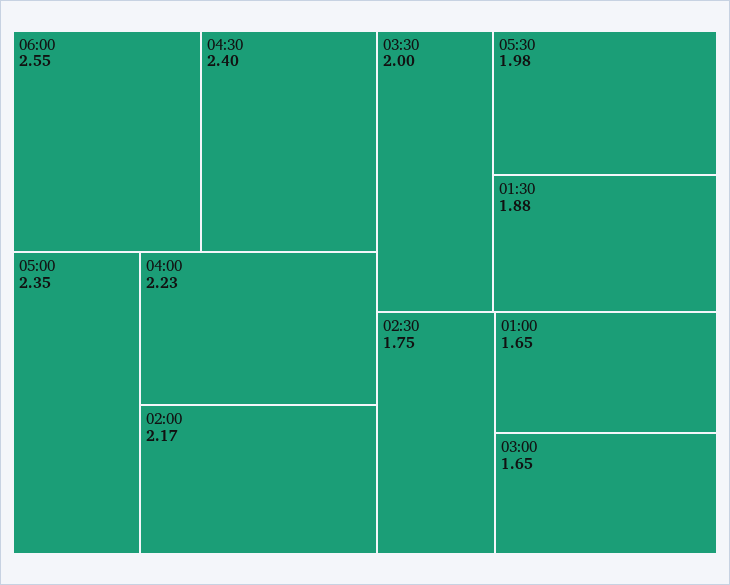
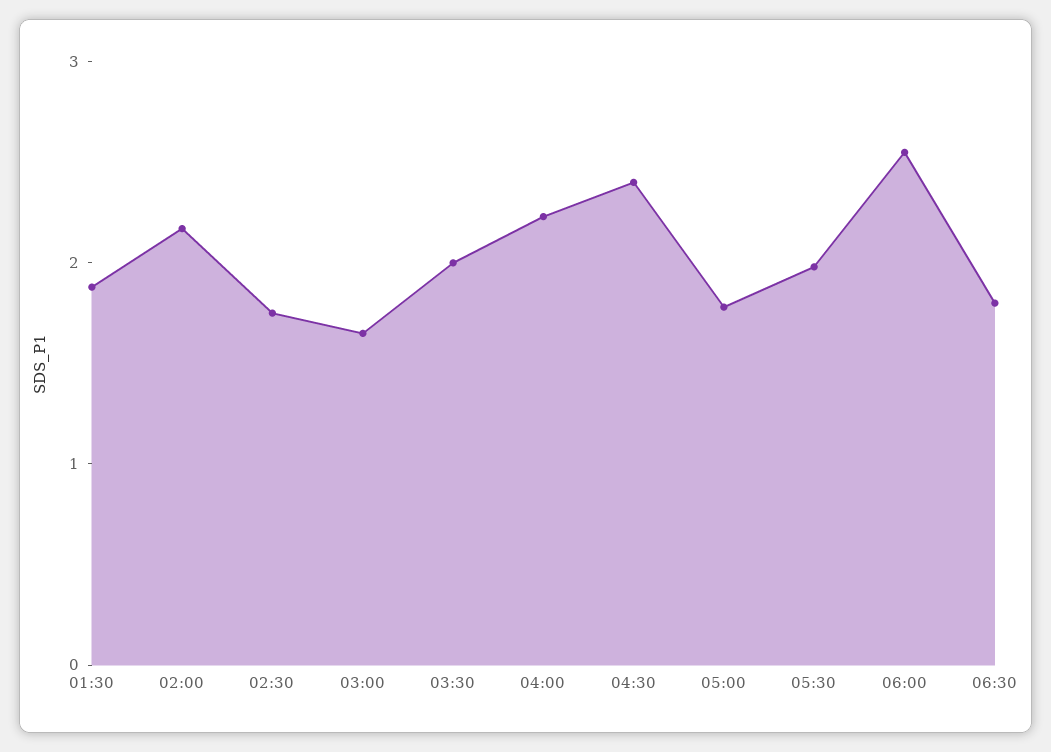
05:00: 2.35 -> 1.8
01:00: 1.65 -> none
06:30: none -> 1.8

